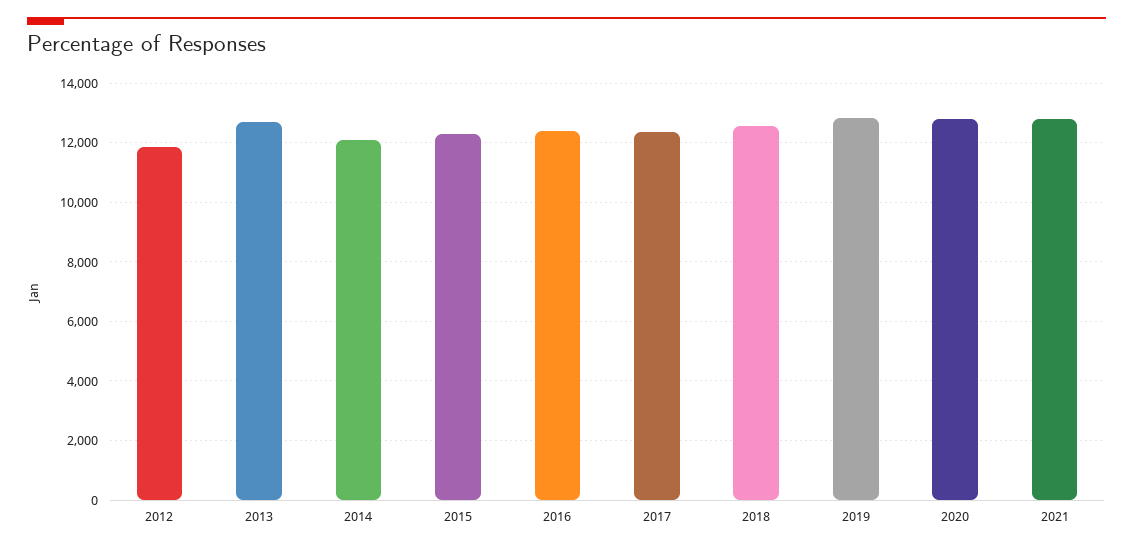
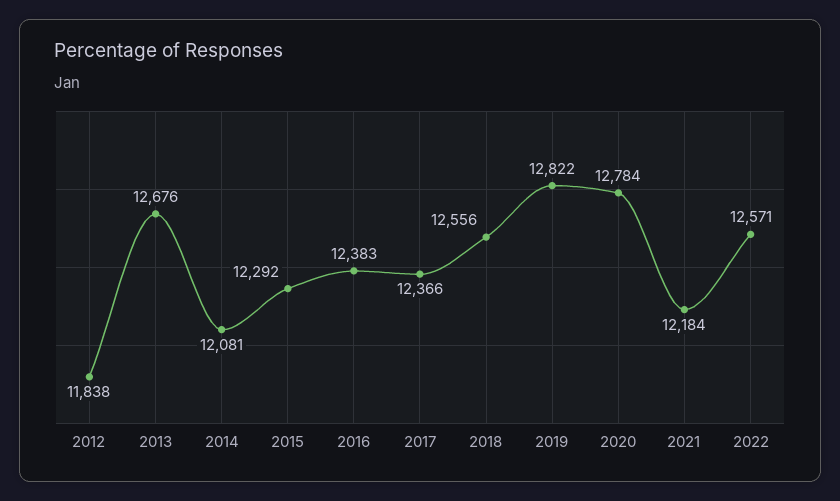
2021: 12750 -> 12184
2022: none -> 12571

